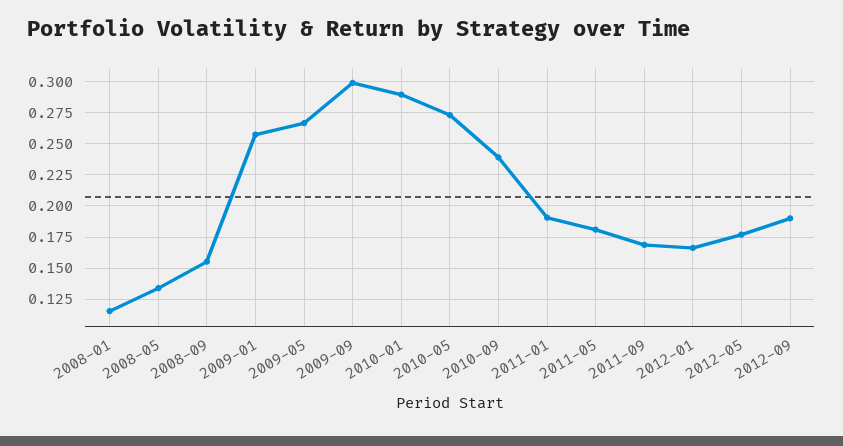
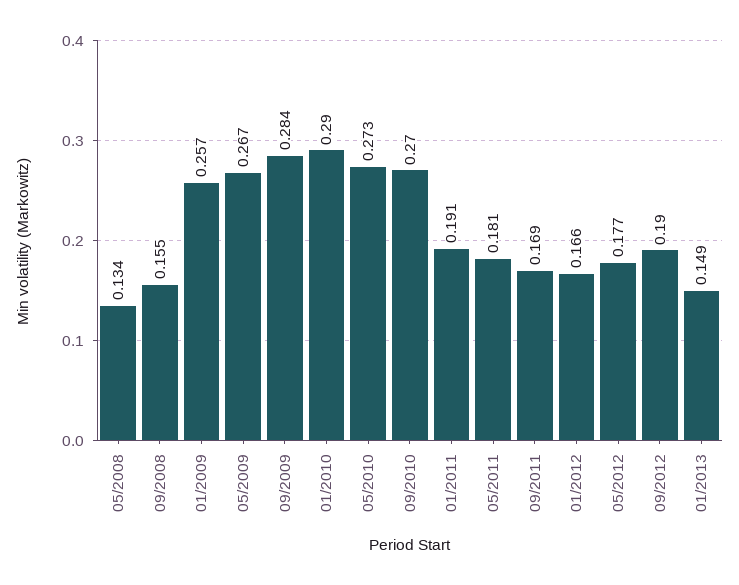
2008-01: 0.115 -> none
2009-09: 0.3 -> 0.284
2010-09: 0.24 -> 0.27
01/2013: none -> 0.149

